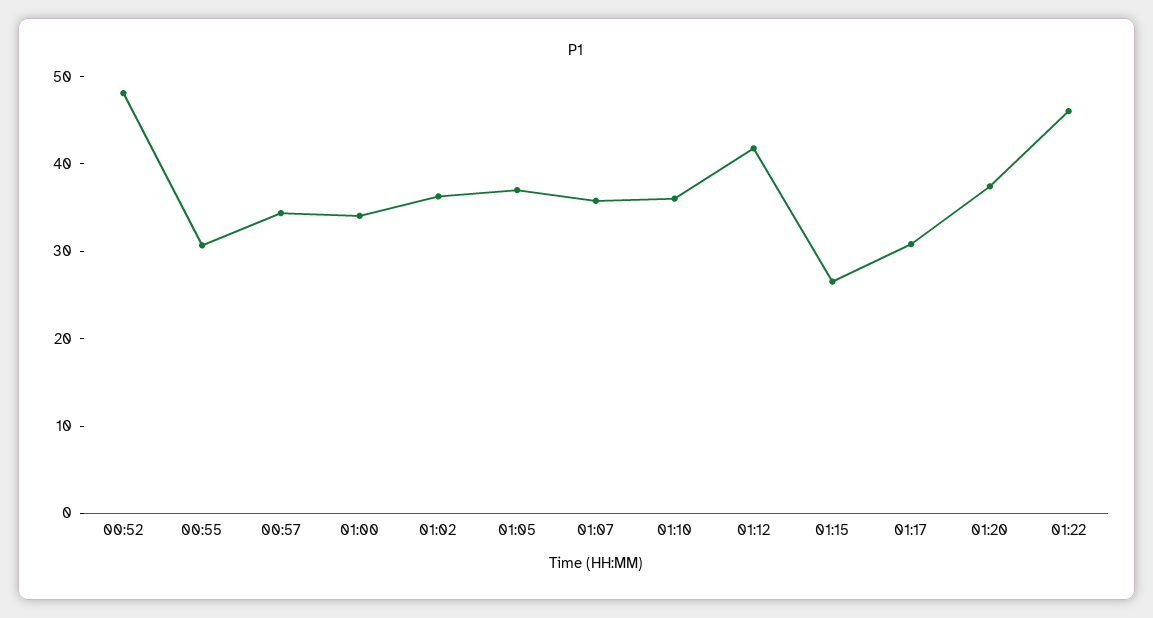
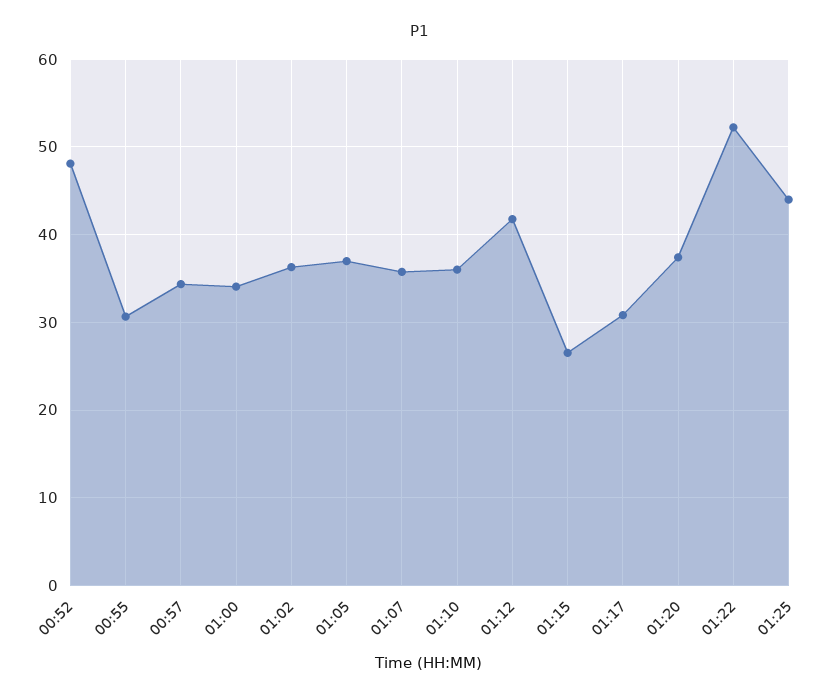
01:22: 46 -> 52
01:25: none -> 44

